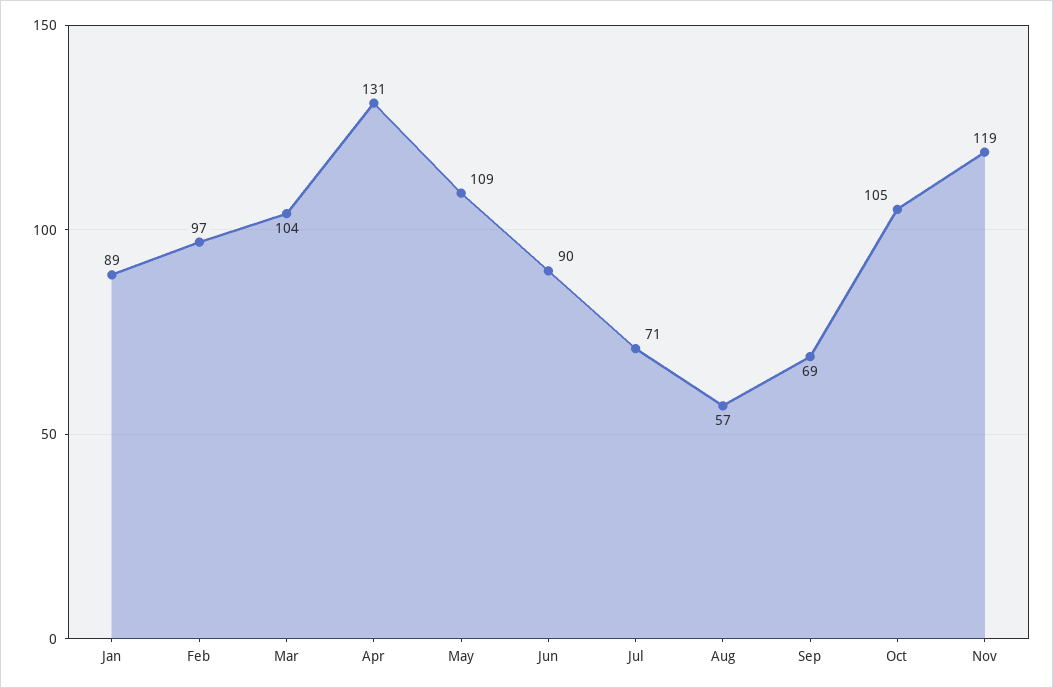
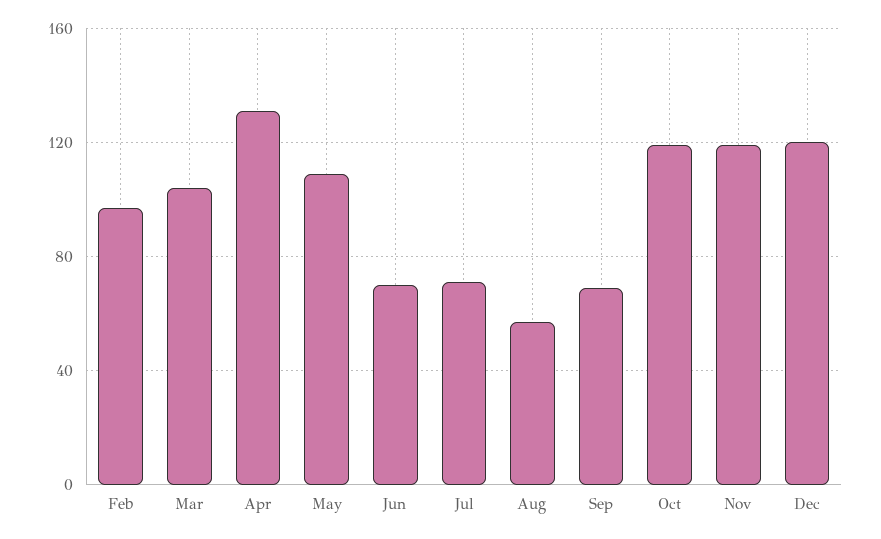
Jan: 89 -> none
Jun: 90 -> 70
Oct: 105 -> 120
Dec: none -> 120

